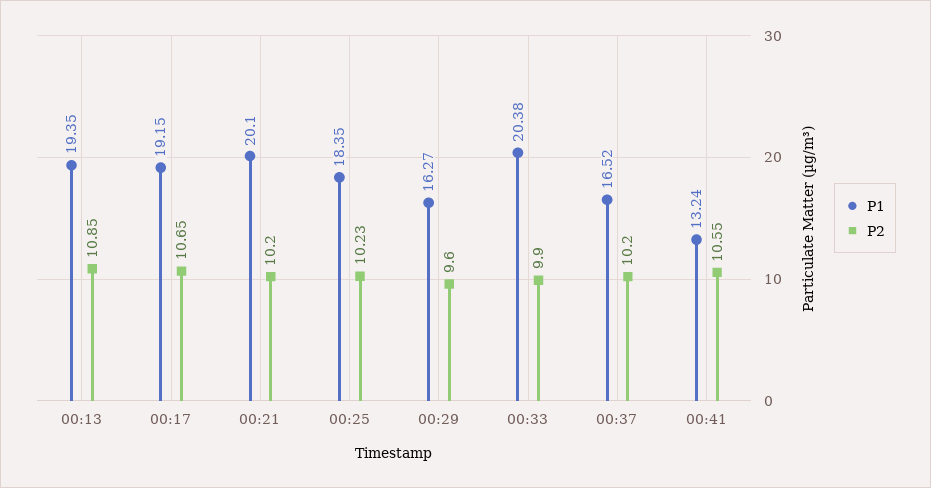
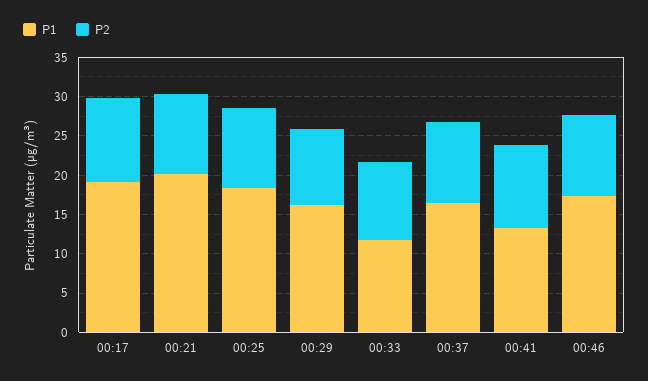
P1, 00:13: 19.35 -> none
P2, 00:13: 10.85 -> none
P1, 00:33: 20.38 -> 12.5
P1, 00:46: none -> 17.5
P2, 00:46: none -> 10

